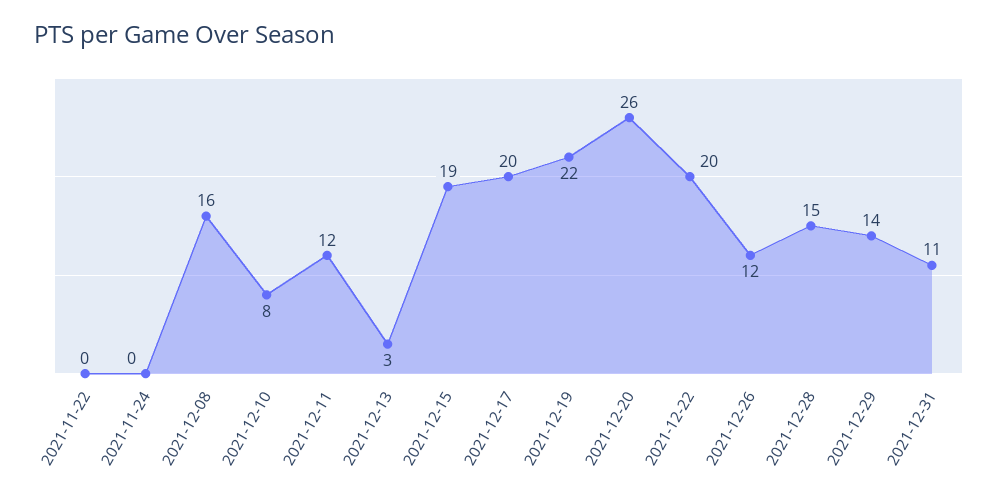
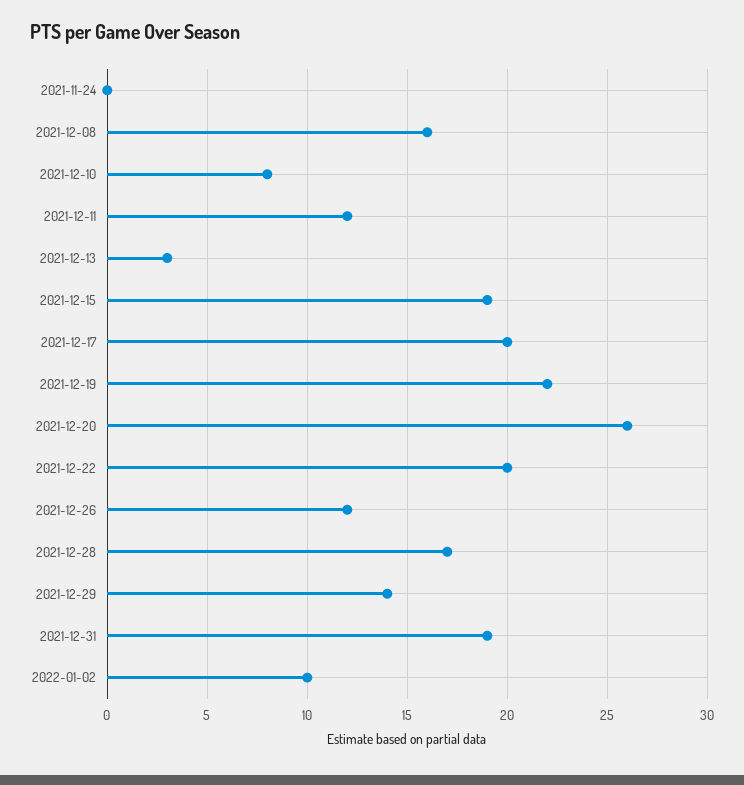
2021-11-22: 0 -> none
2021-12-28: 15 -> 17
2021-12-31: 11 -> 19
2022-01-02: none -> 10

